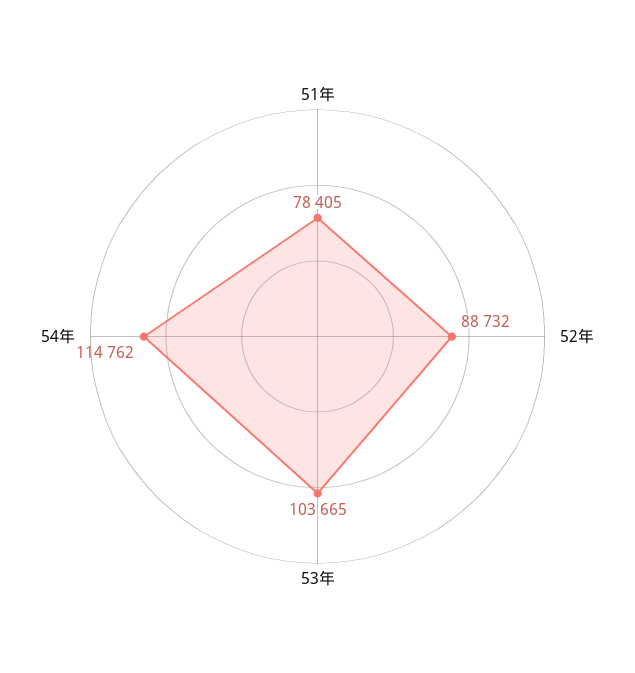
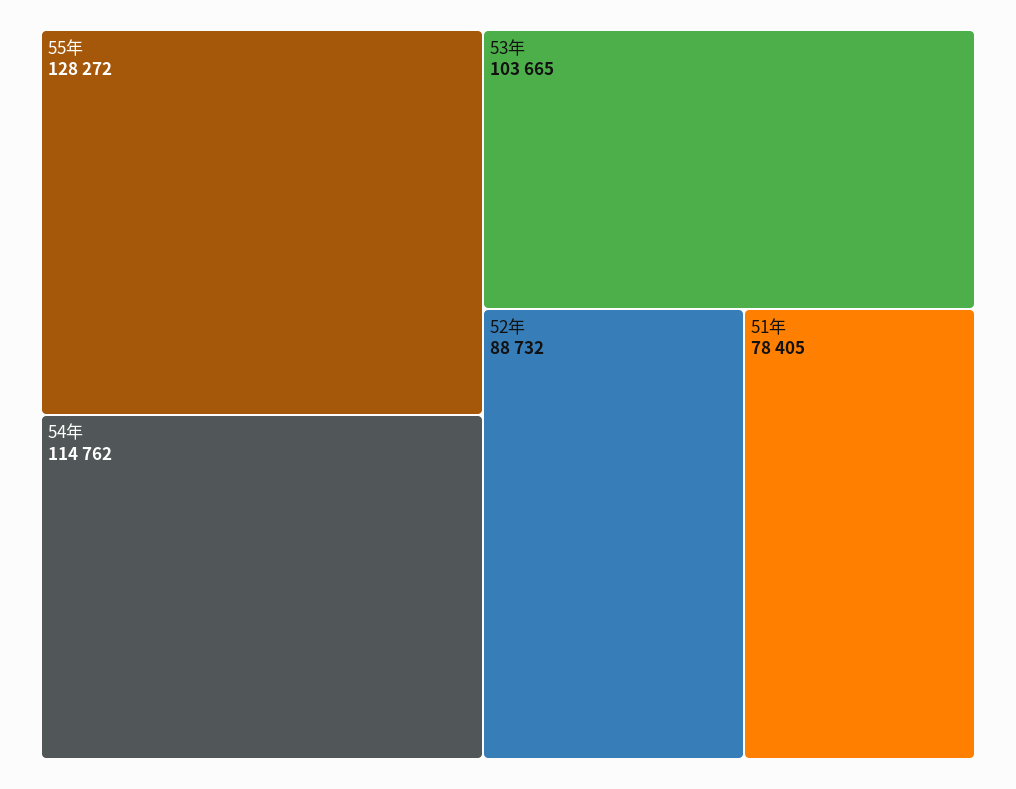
55年: none -> 128272

